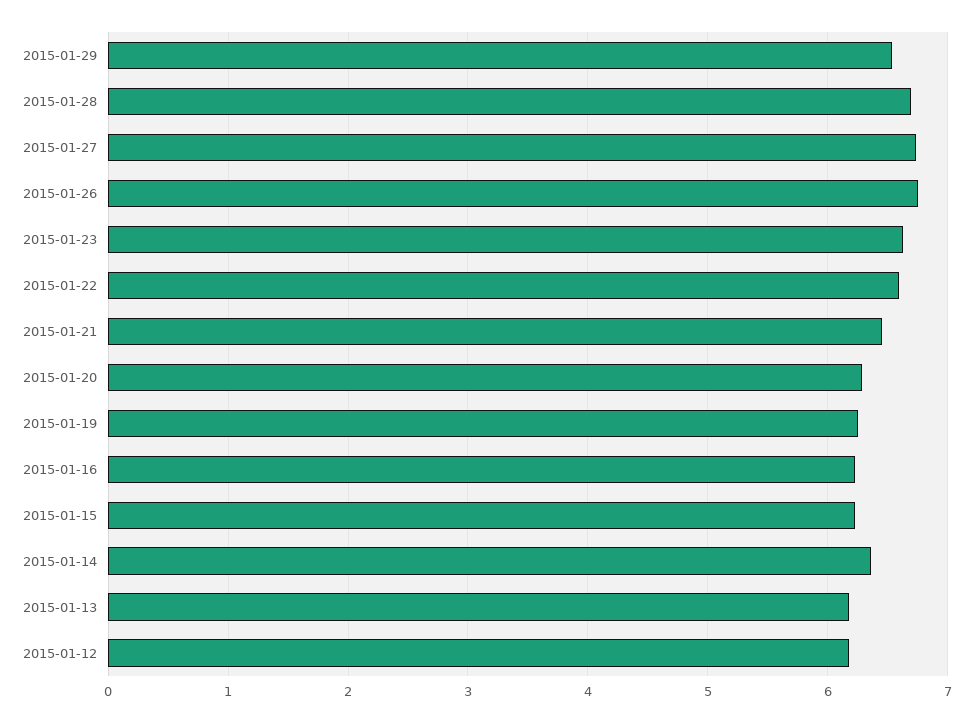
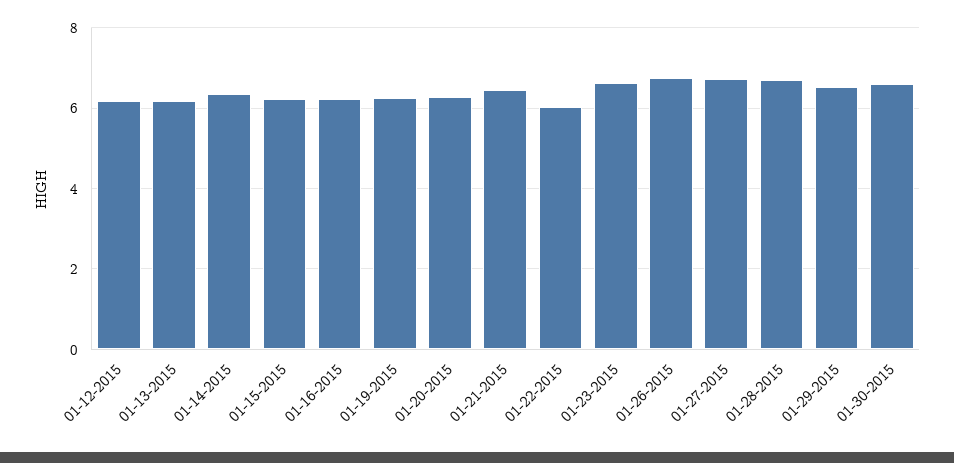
2015-01-22: 6.6 -> 6
01-30-2015: none -> 6.6

